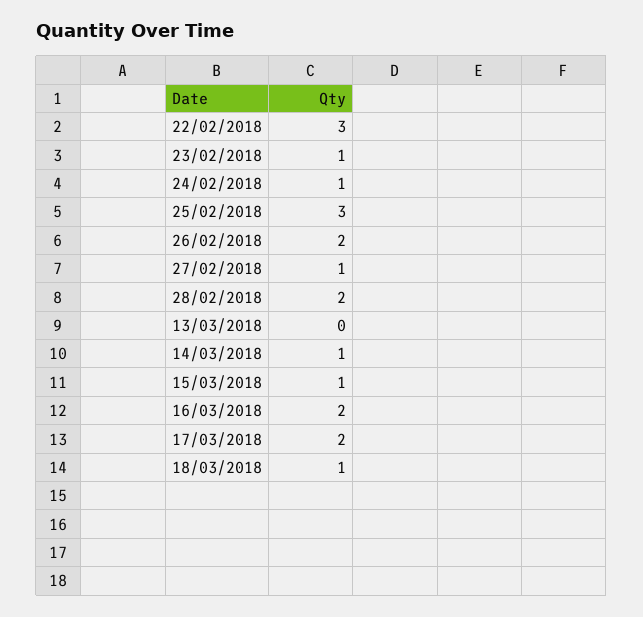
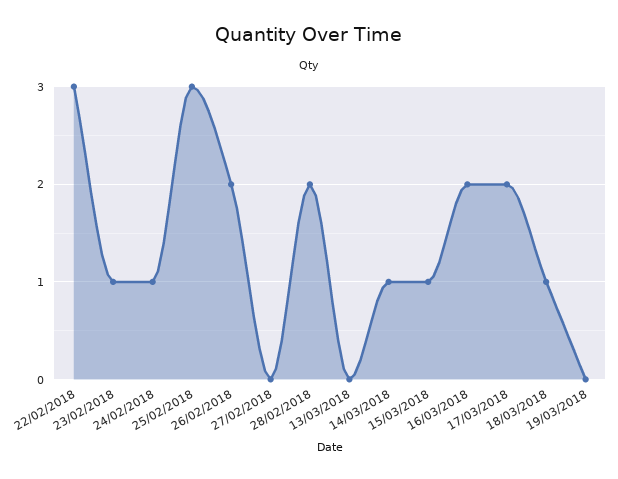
27/02/2018: 1 -> 0
19/03/2018: none -> 0

